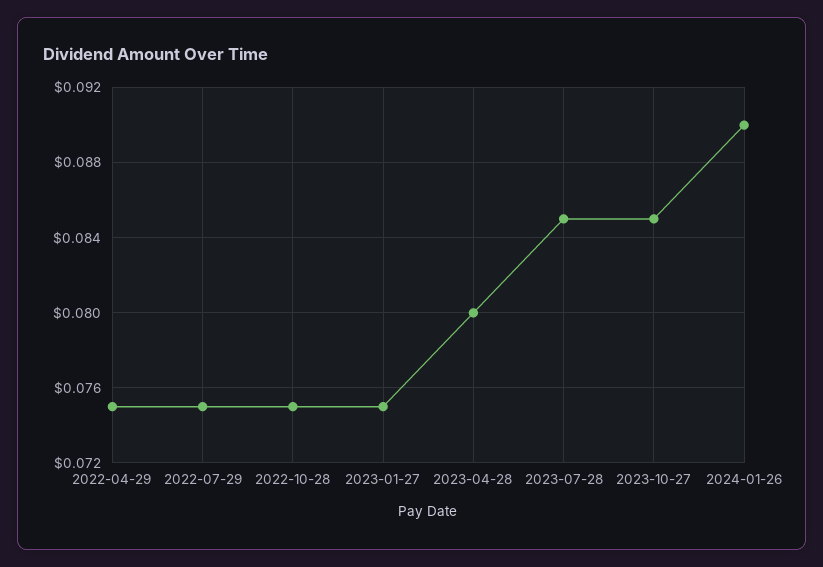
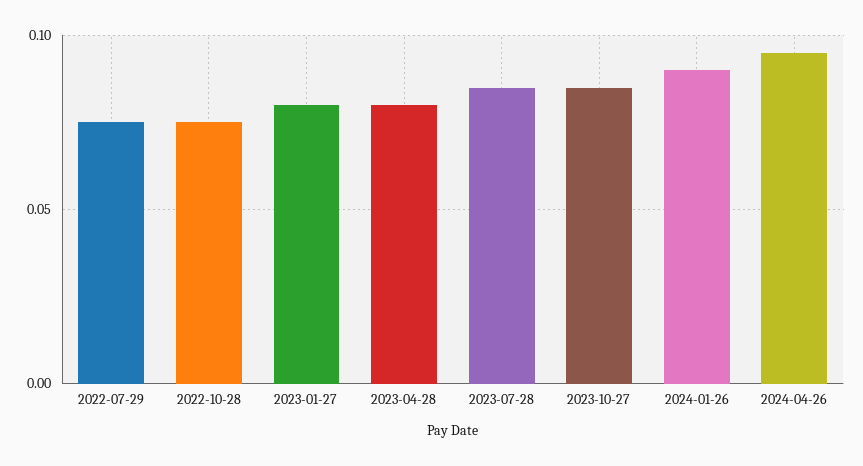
2022-04-29: 0.075 -> none
2023-01-27: 0.075 -> 0.08
2024-04-26: none -> 0.095

